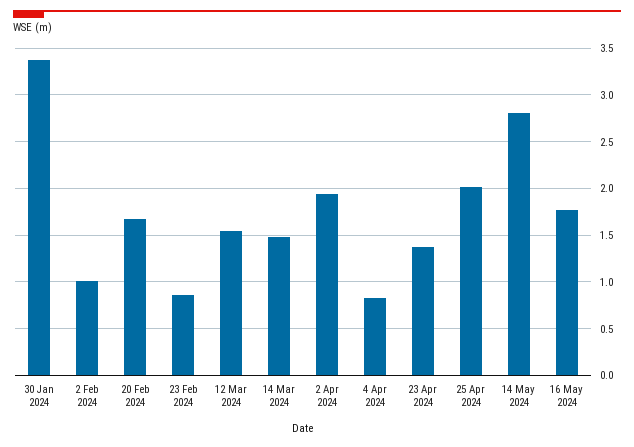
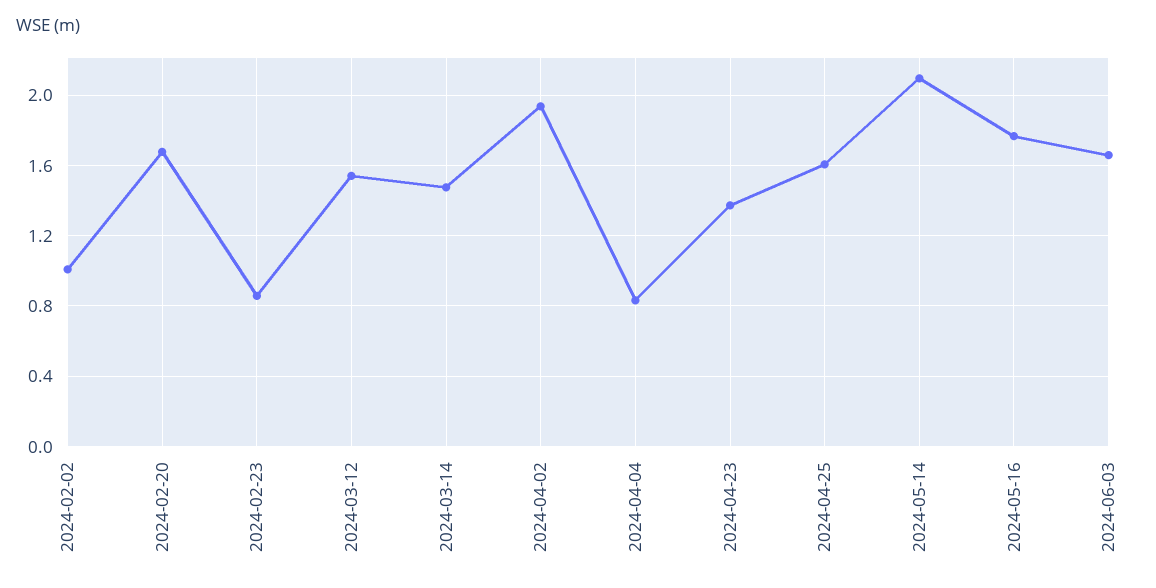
30 Jan 2024: 3.4 -> none
25 Apr 2024: 2 -> 1.6
14 May 2024: 2.8 -> 2.1
2024-06-03: none -> 1.65

